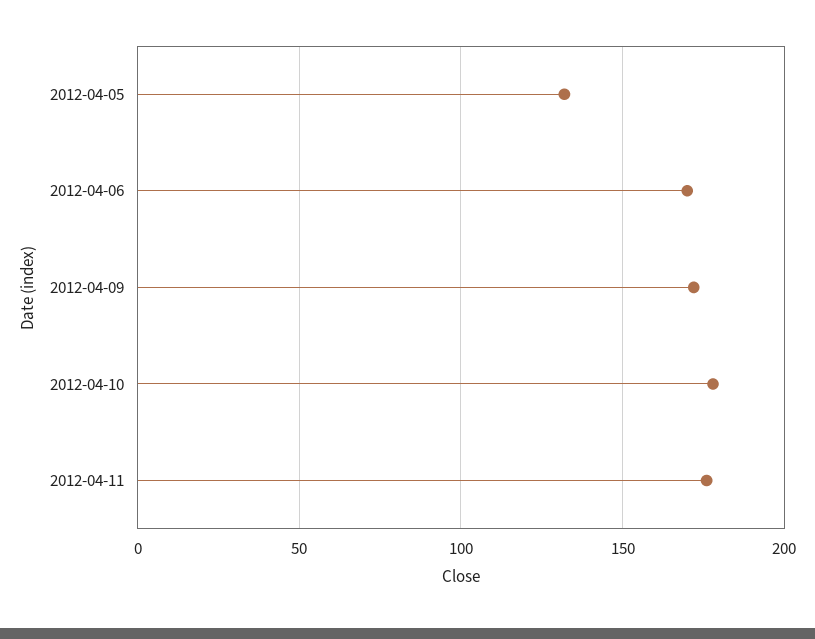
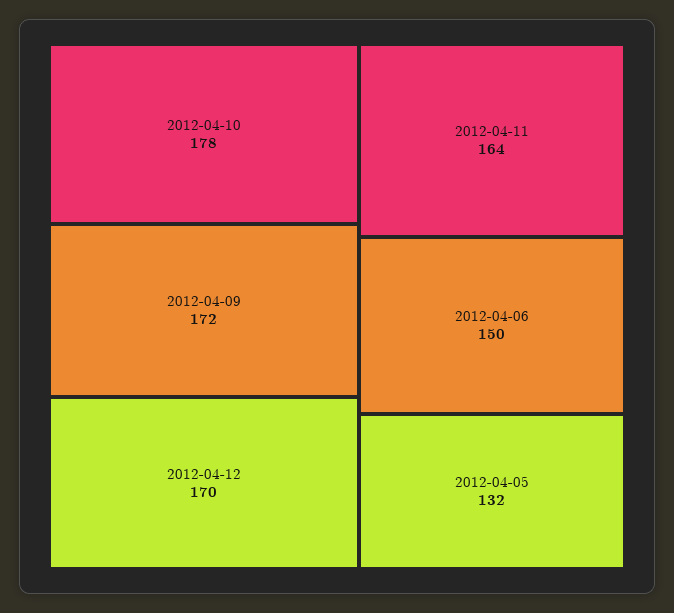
2012-04-06: 170 -> 150
2012-04-11: 175 -> 164
2012-04-12: none -> 170

